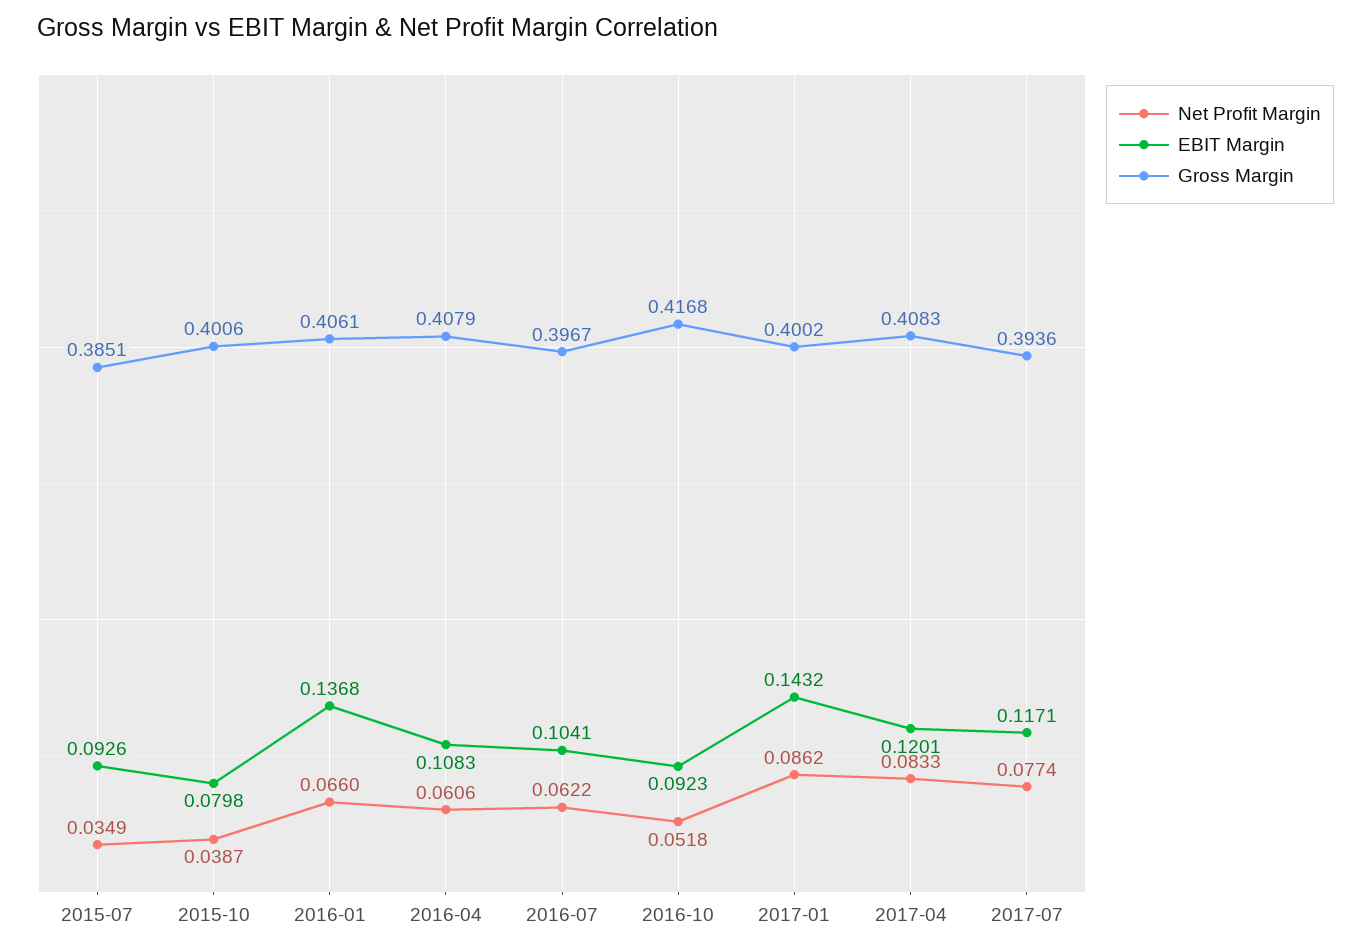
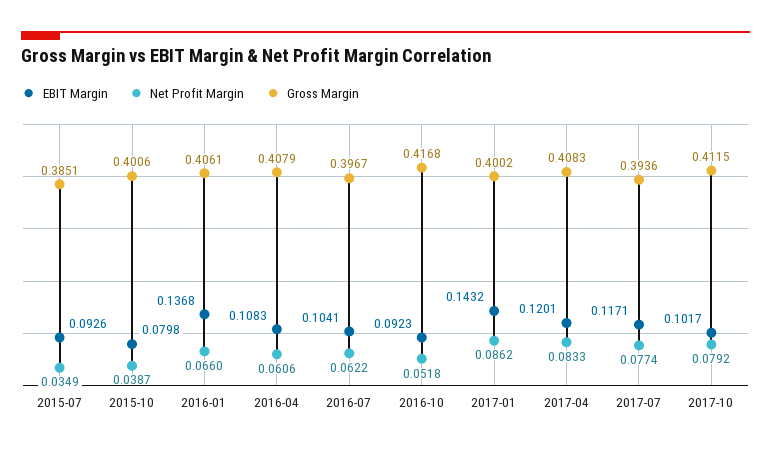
EBIT Margin, 2017-10: none -> 0.1017
Net Profit Margin, 2017-10: none -> 0.0792
Gross Margin, 2017-10: none -> 0.4115

